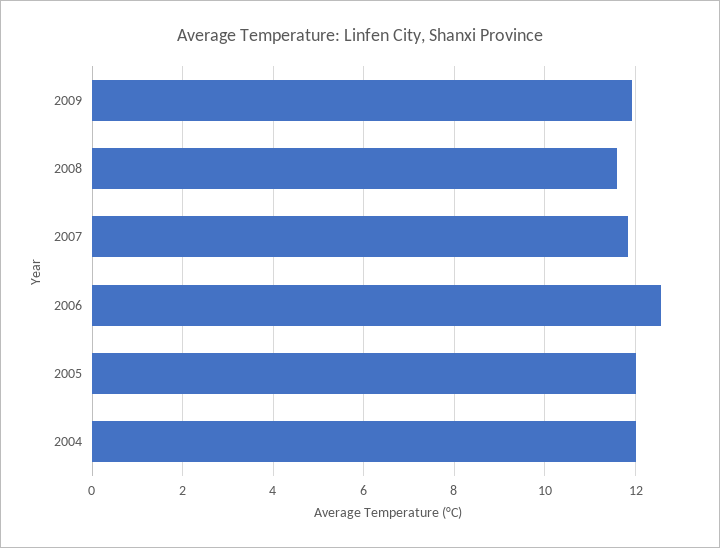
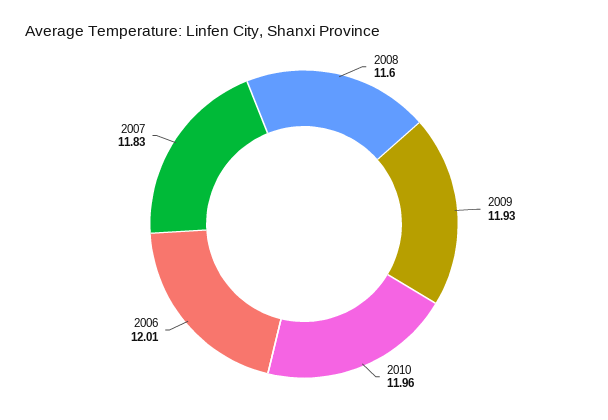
2006: 12.6 -> 12.01
2005: 12 -> none
2004: 12 -> none
2010: none -> 11.96

